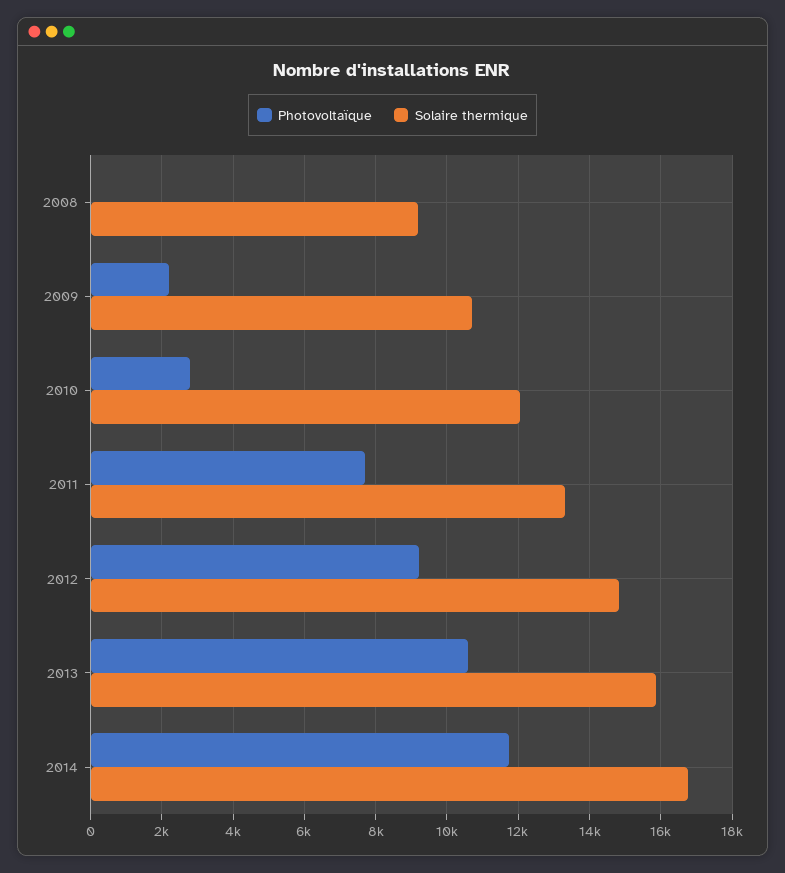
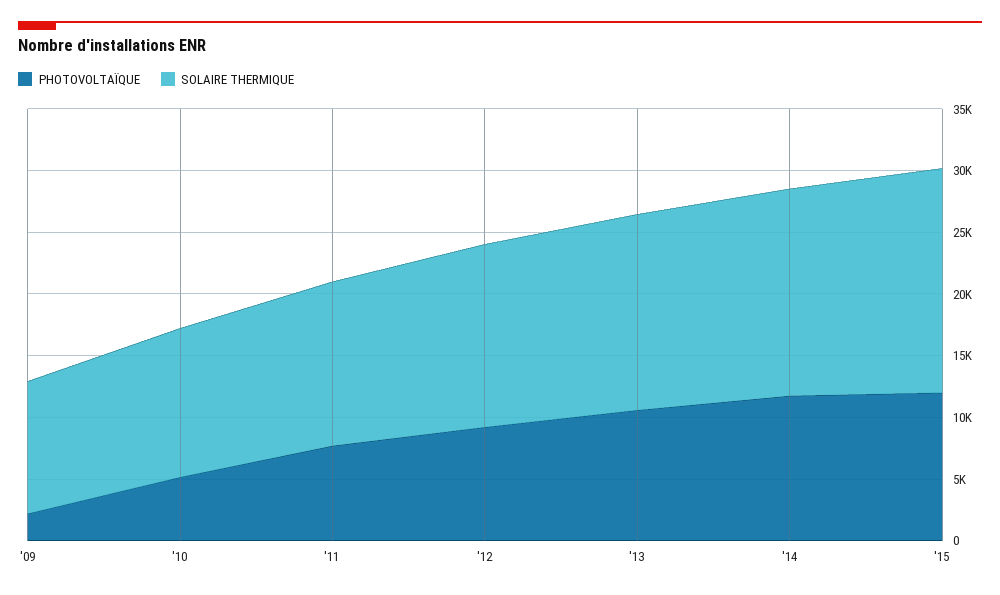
Photovoltaïque, 2008: 0 -> none
Solaire thermique, 2008: 9200 -> none
Photovoltaïque, 2010: 2800 -> 5000
Photovoltaïque, '15: none -> 12000
Solaire thermique, '15: none -> 18000

